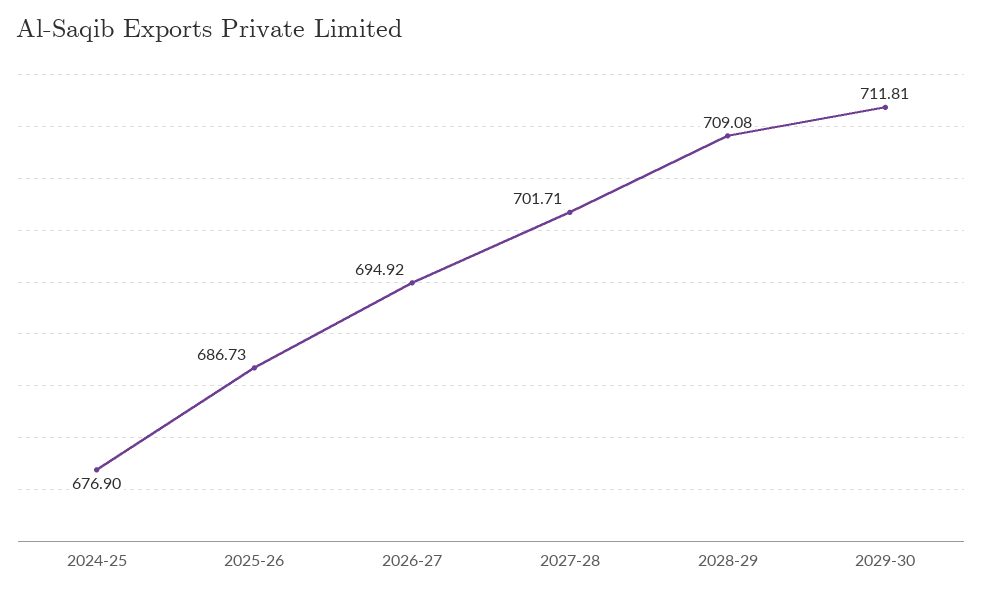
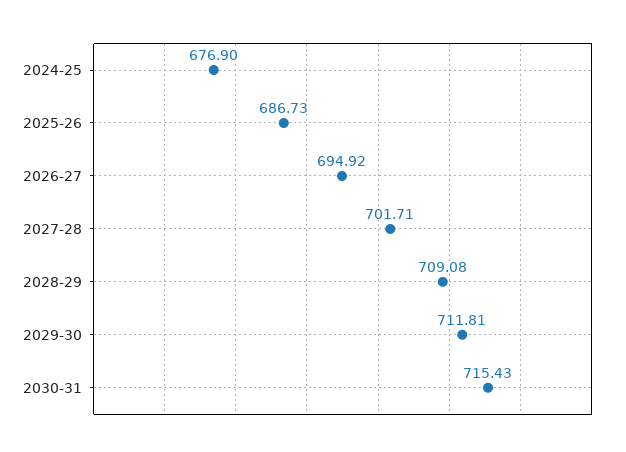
2030-31: none -> 715.43

